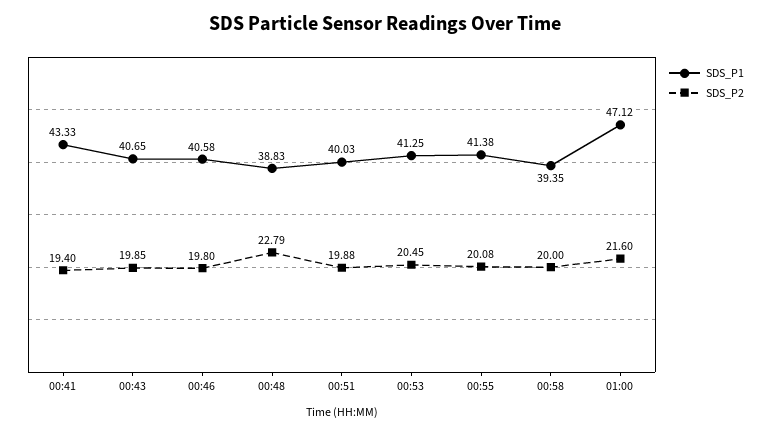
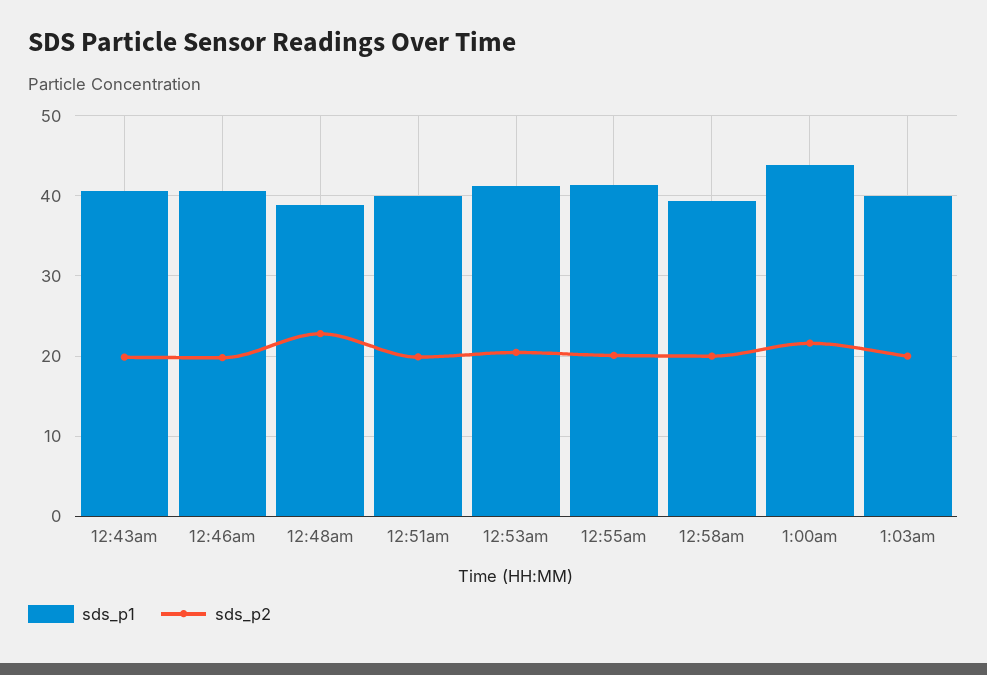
SDS_P1, 00:41: 43.33 -> none
SDS_P2, 00:41: 19.4 -> none
SDS_P1, 01:00: 47.12 -> 44
SDS_P1, 1:03am: none -> 40
SDS_P2, 1:03am: none -> 20

